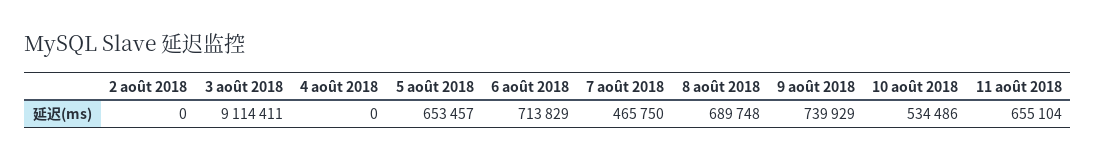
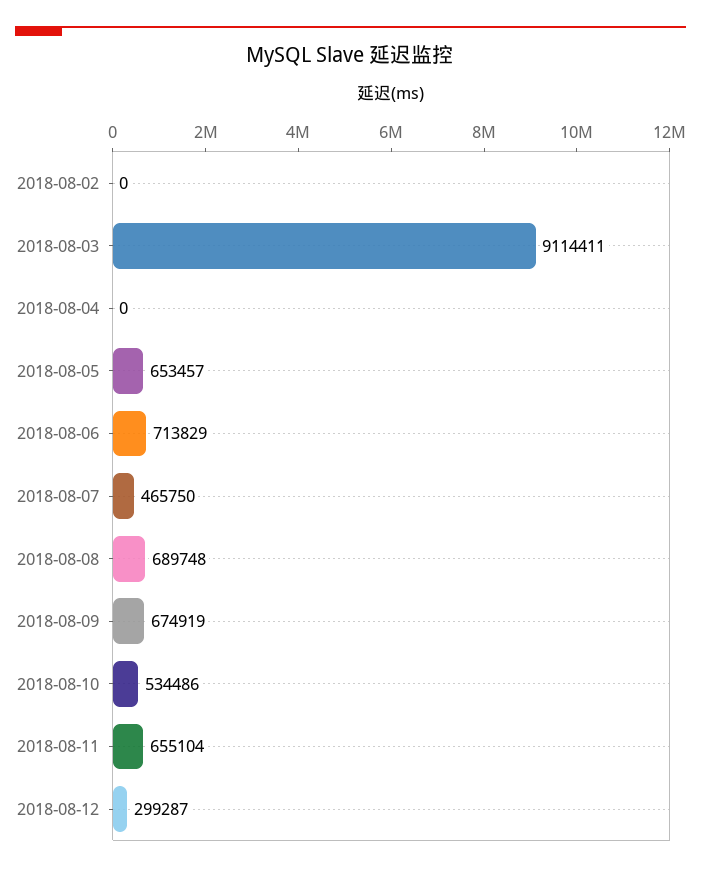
9 août 2018: 739929 -> 674919
2018-08-12: none -> 299287

